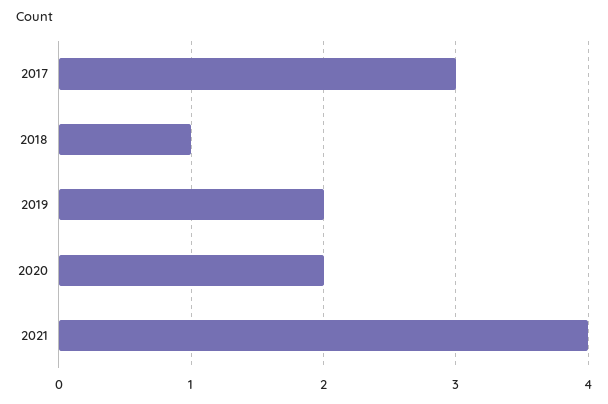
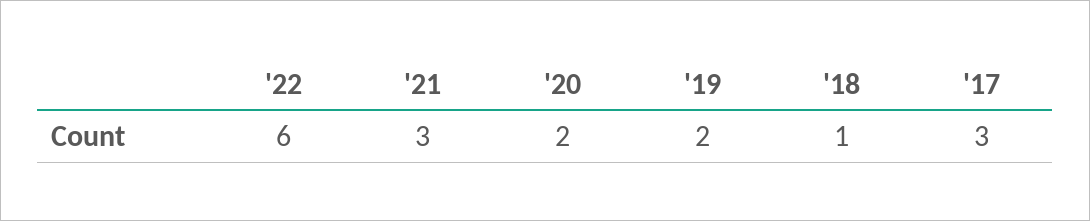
2021: 4 -> 3
'22: none -> 6

